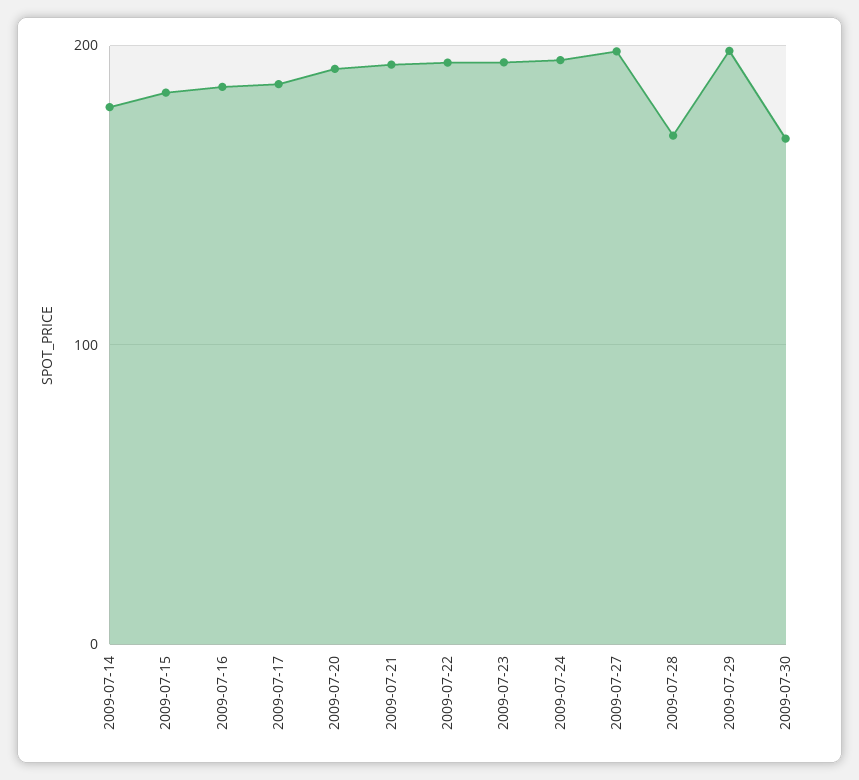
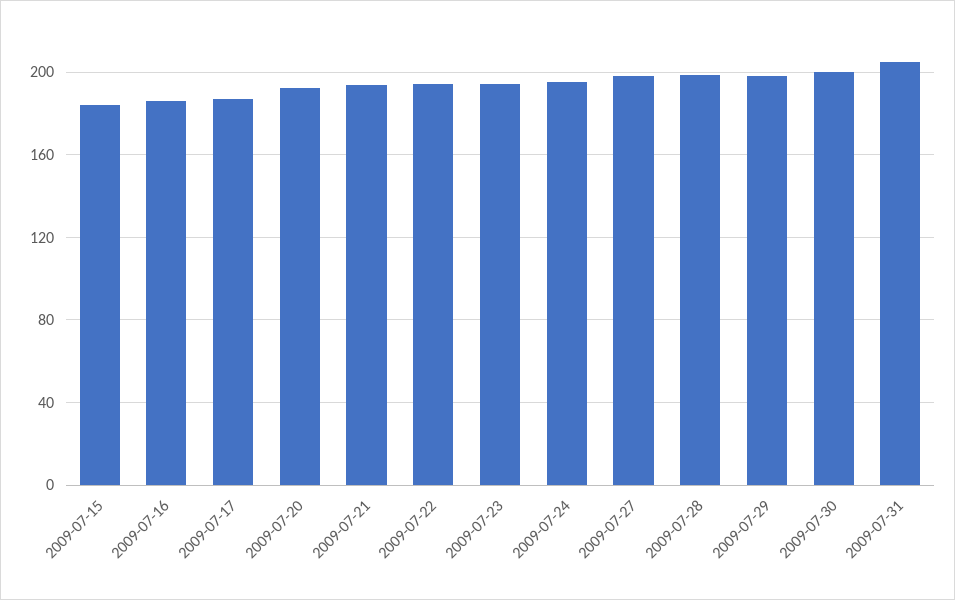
2009-07-14: 180 -> none
2009-07-28: 170 -> 200
2009-07-30: 170 -> 200
2009-07-31: none -> 205

